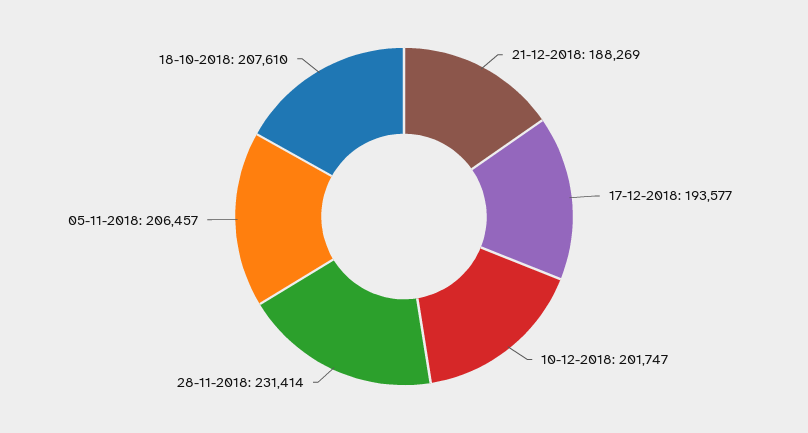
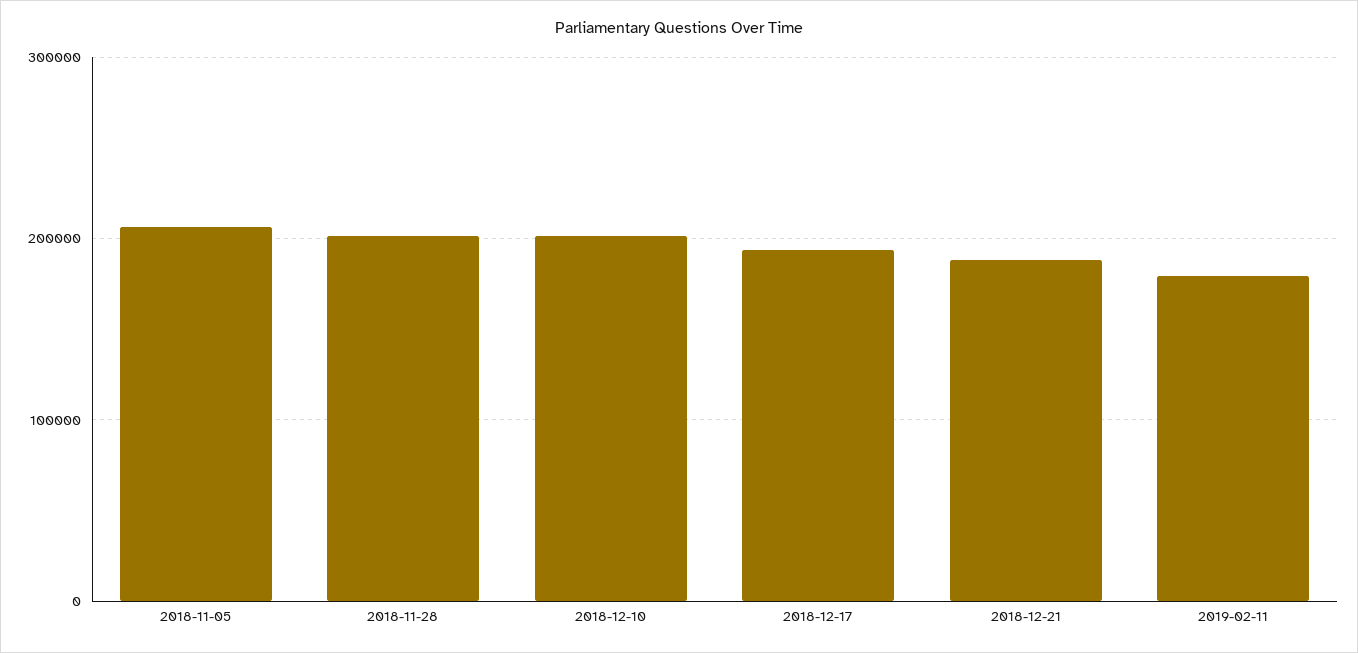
28-11-2018: 231414 -> 200000
18-10-2018: 207610 -> none
2019-02-11: none -> 180000

